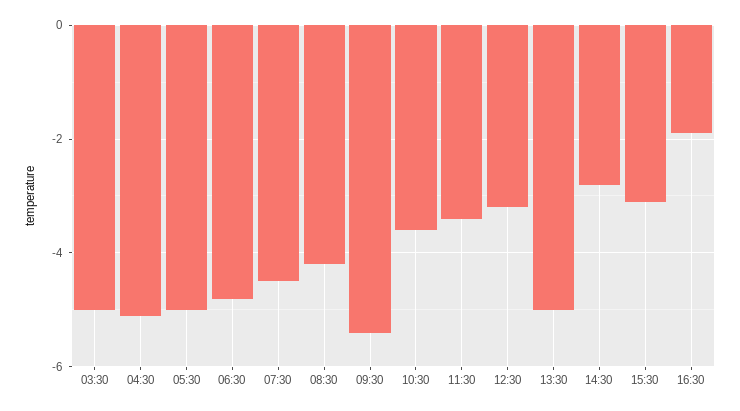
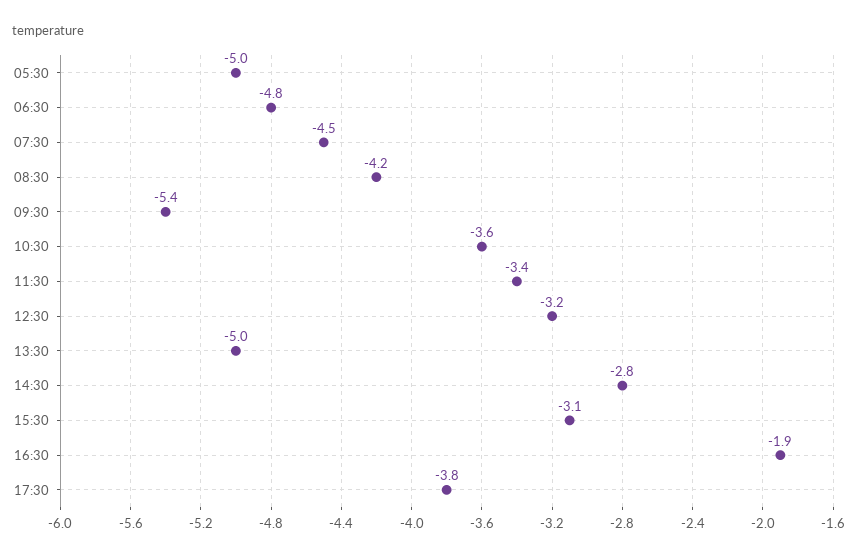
03:30: -5 -> none
04:30: -5 -> none
17:30: none -> -3.8

